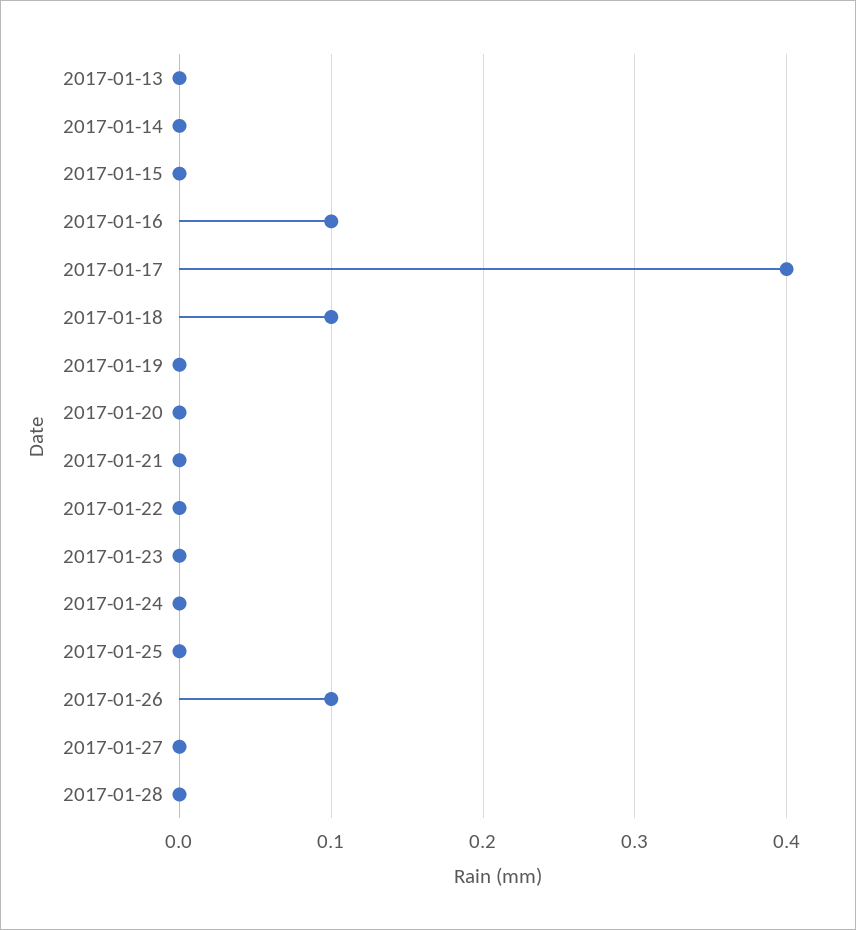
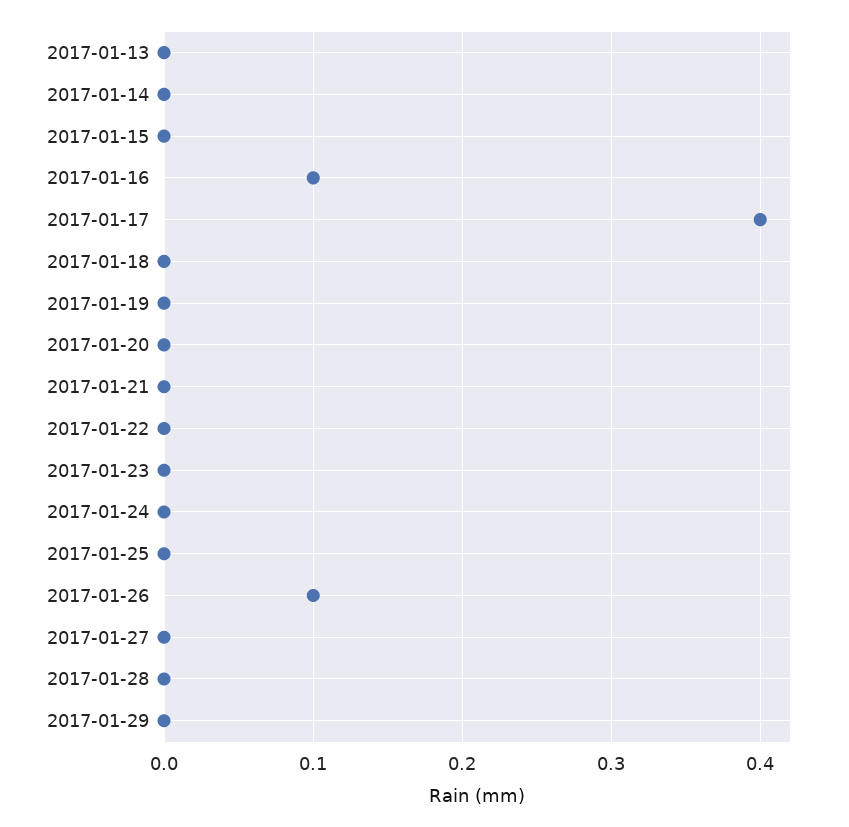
2017-01-18: 0.1 -> 0
2017-01-29: none -> 0

